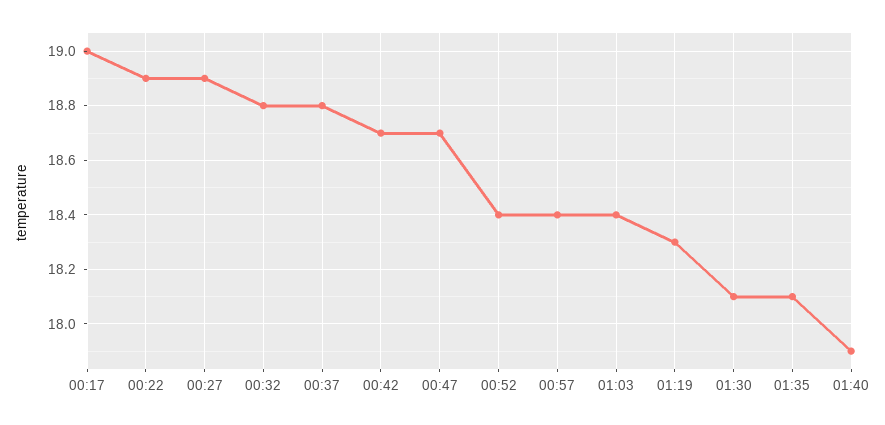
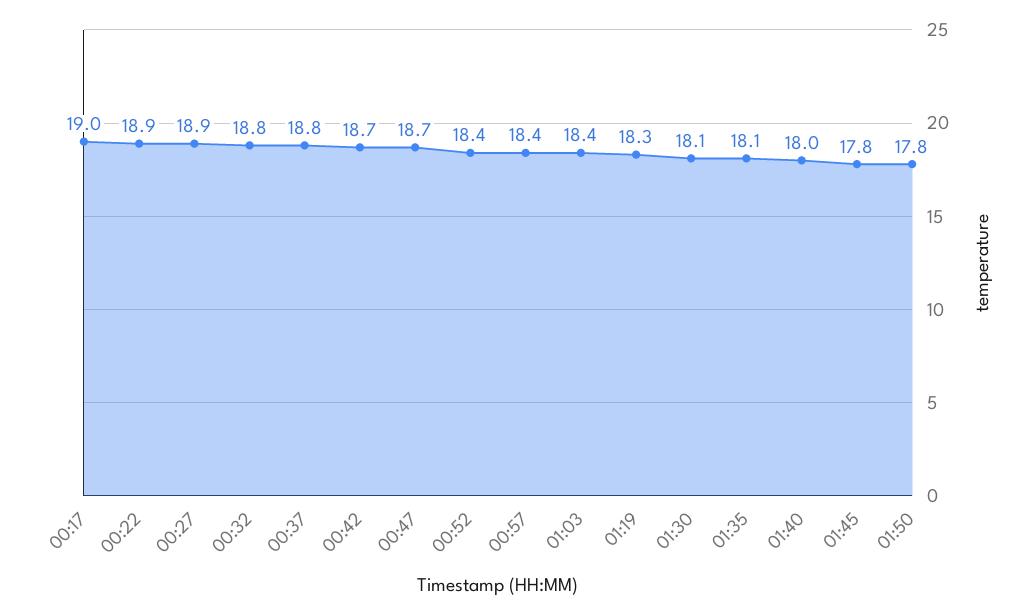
01:40: 17.9 -> 18
01:45: none -> 17.8
01:50: none -> 17.8

